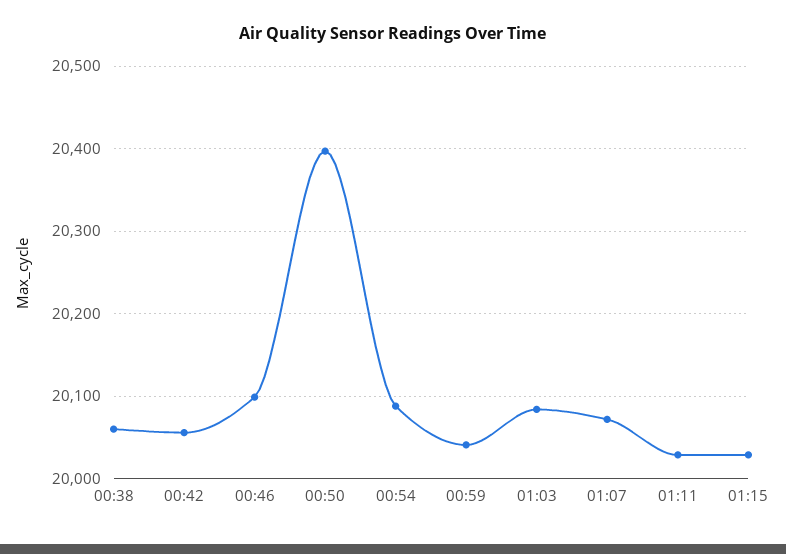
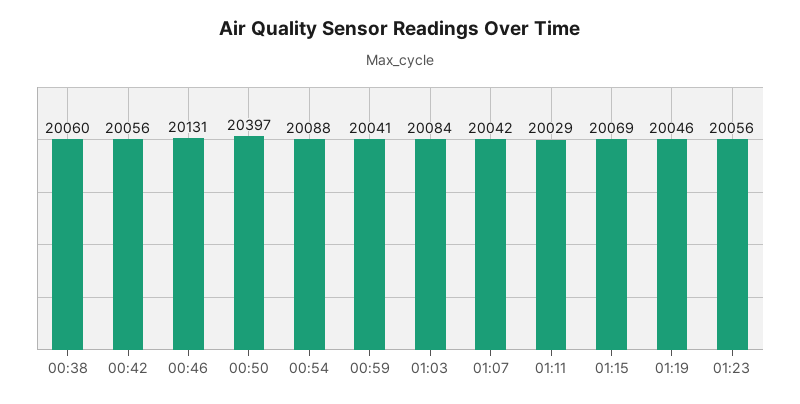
00:46: 20100 -> 20131
01:07: 20070 -> 20042
01:15: 20030 -> 20069
01:19: none -> 20046
01:23: none -> 20056

